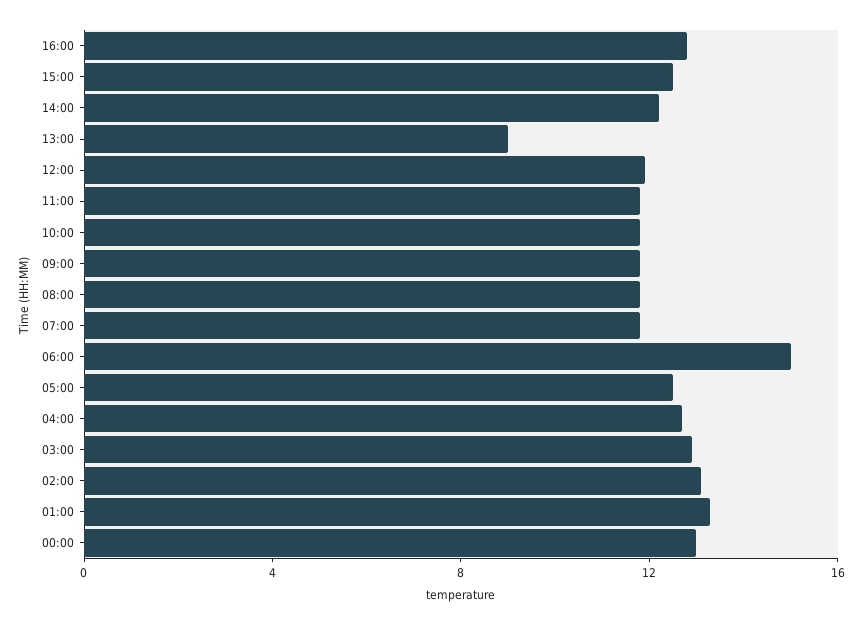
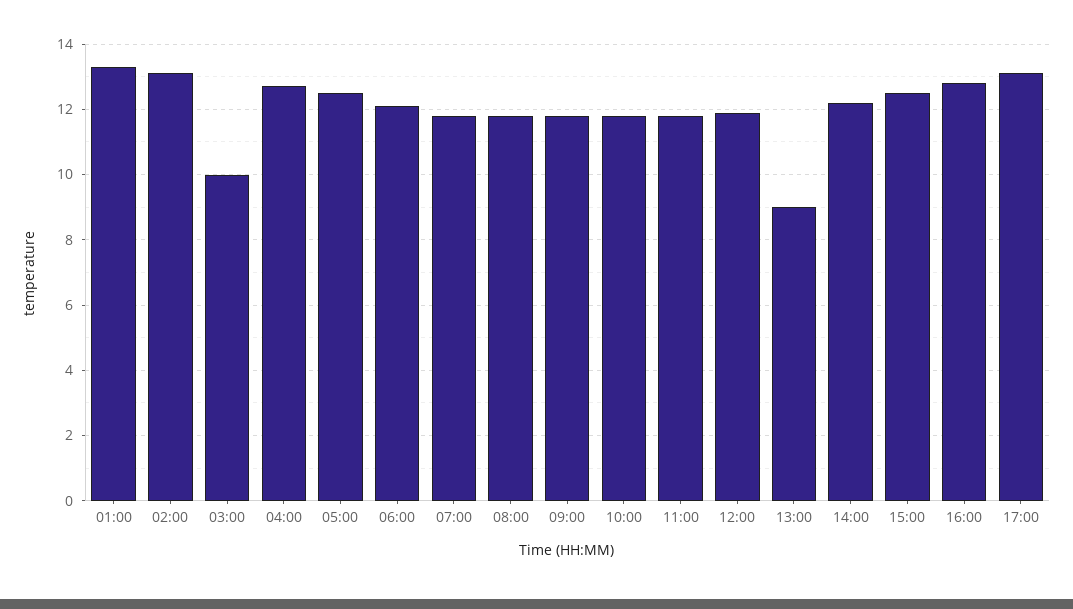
06:00: 15 -> 12
03:00: 13 -> 10
00:00: 13 -> none
17:00: none -> 13

